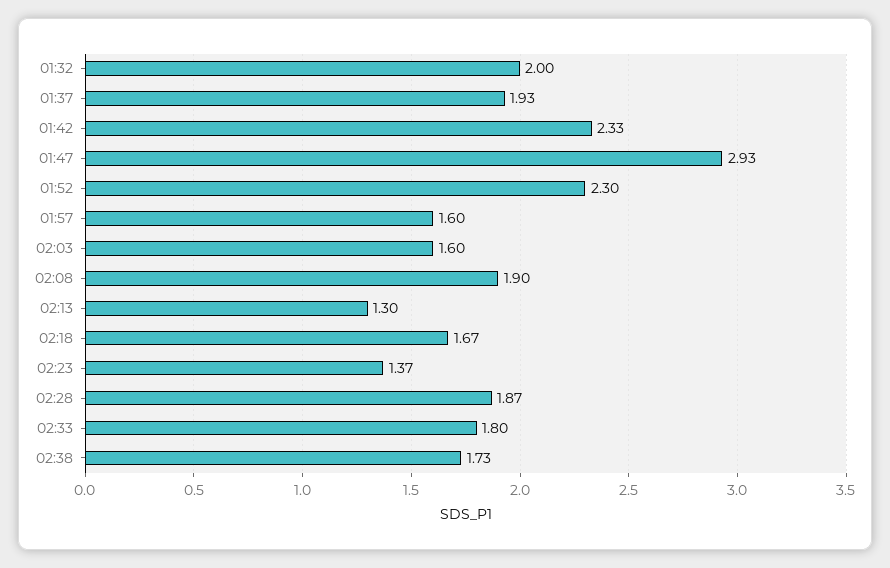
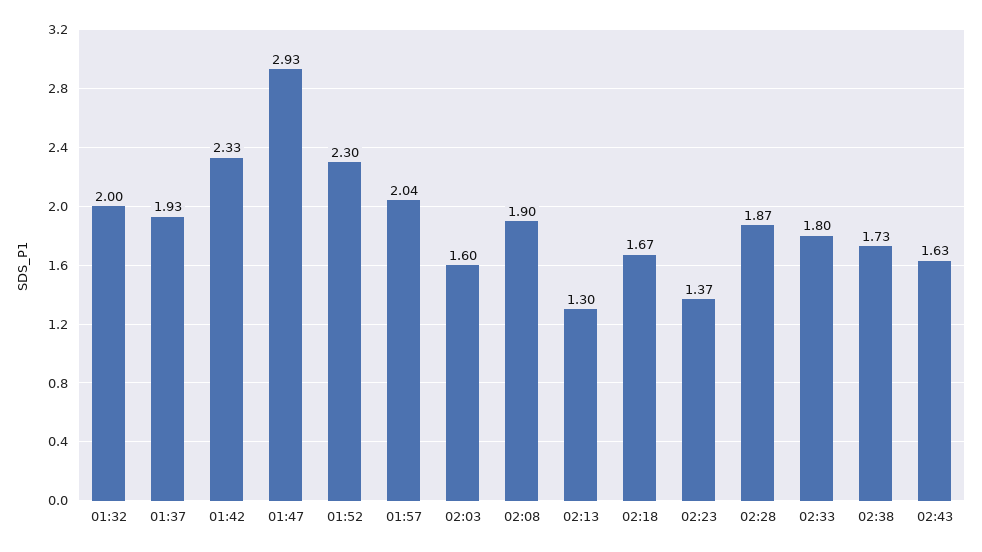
01:57: 1.6 -> 2.04
02:43: none -> 1.63

